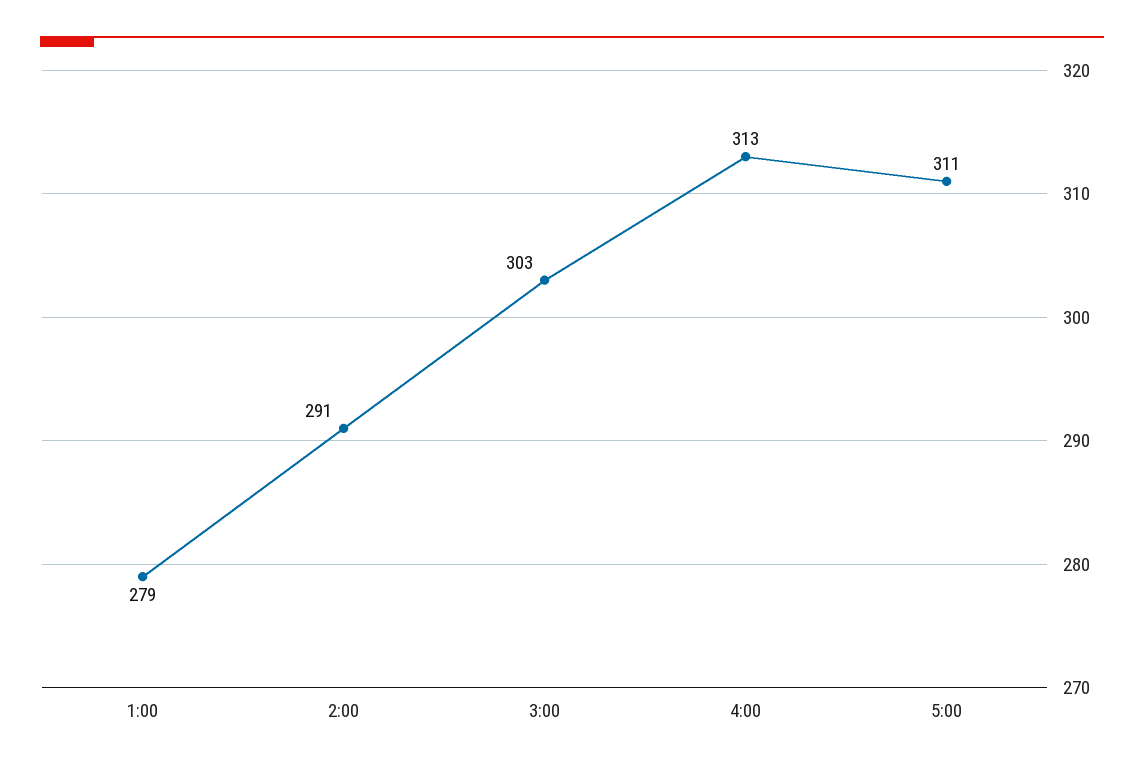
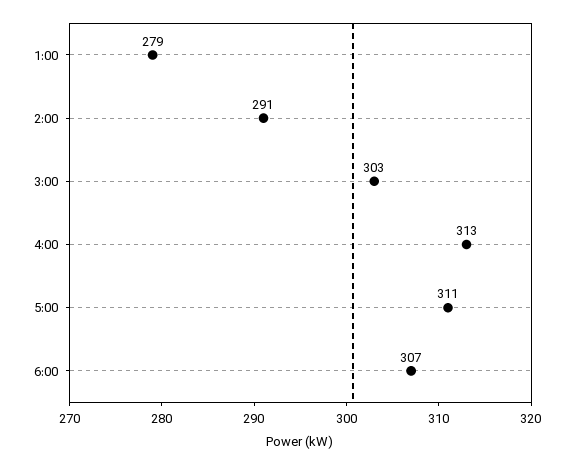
6:00: none -> 307

